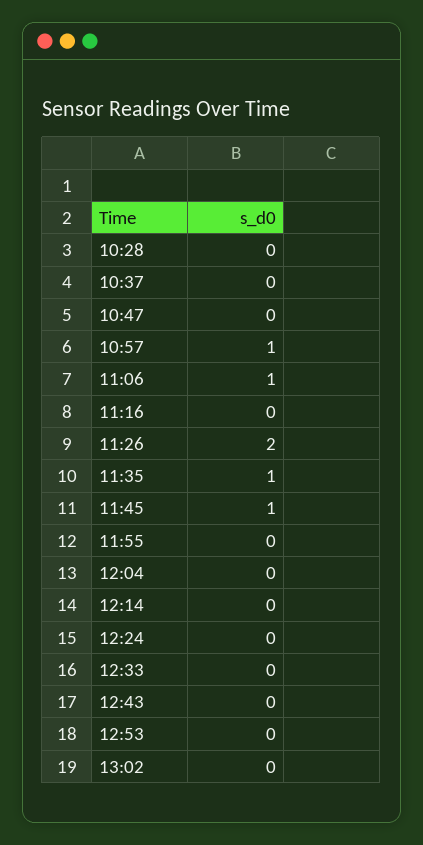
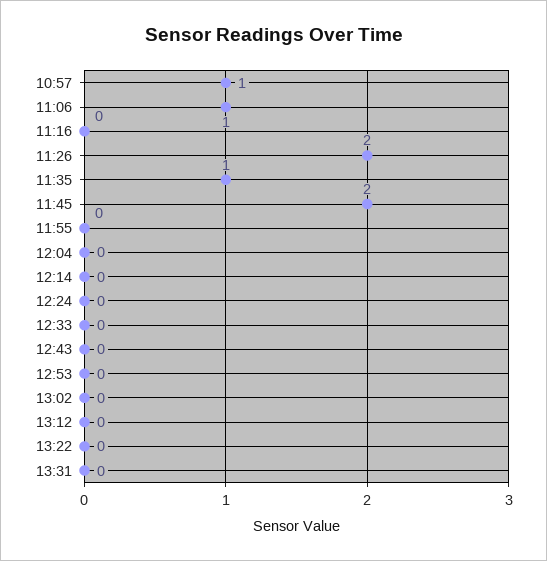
10:28: 0 -> none
10:37: 0 -> none
10:47: 0 -> none
11:45: 1 -> 2
13:12: none -> 0
13:22: none -> 0
13:31: none -> 0

